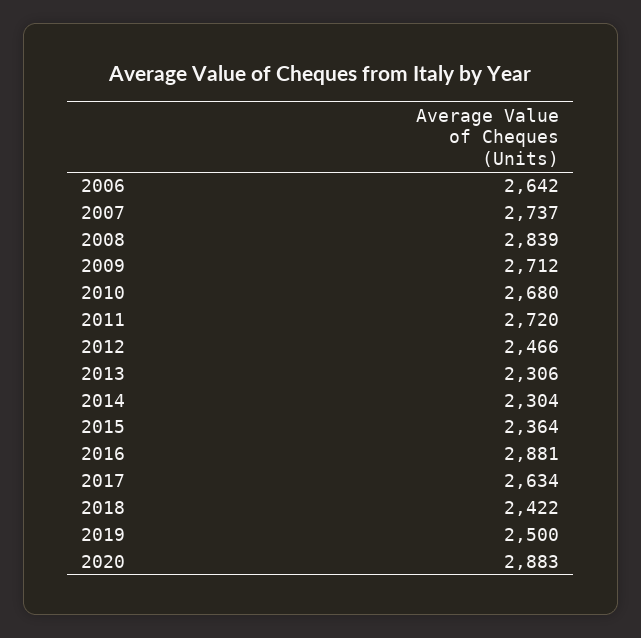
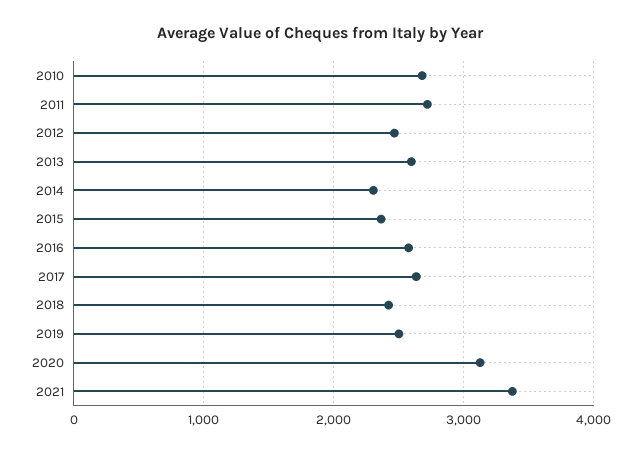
2006: 2642 -> none
2007: 2737 -> none
2008: 2839 -> none
2009: 2712 -> none
2013: 2306 -> 2600
2016: 2881 -> 2600
2020: 2883 -> 3100
2021: none -> 3400

